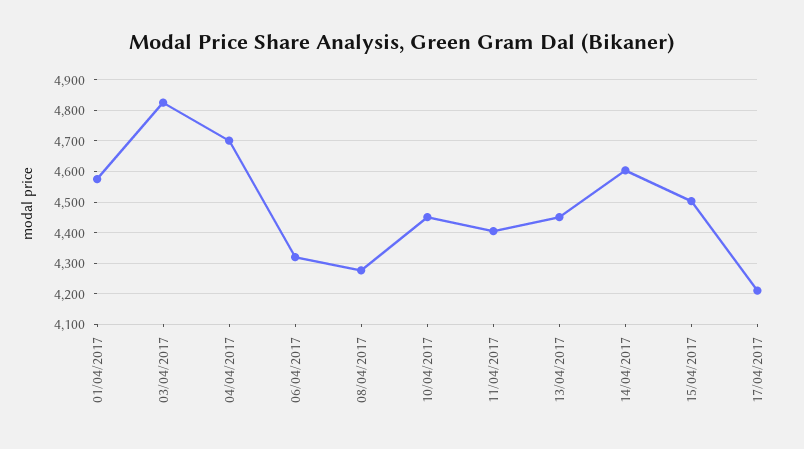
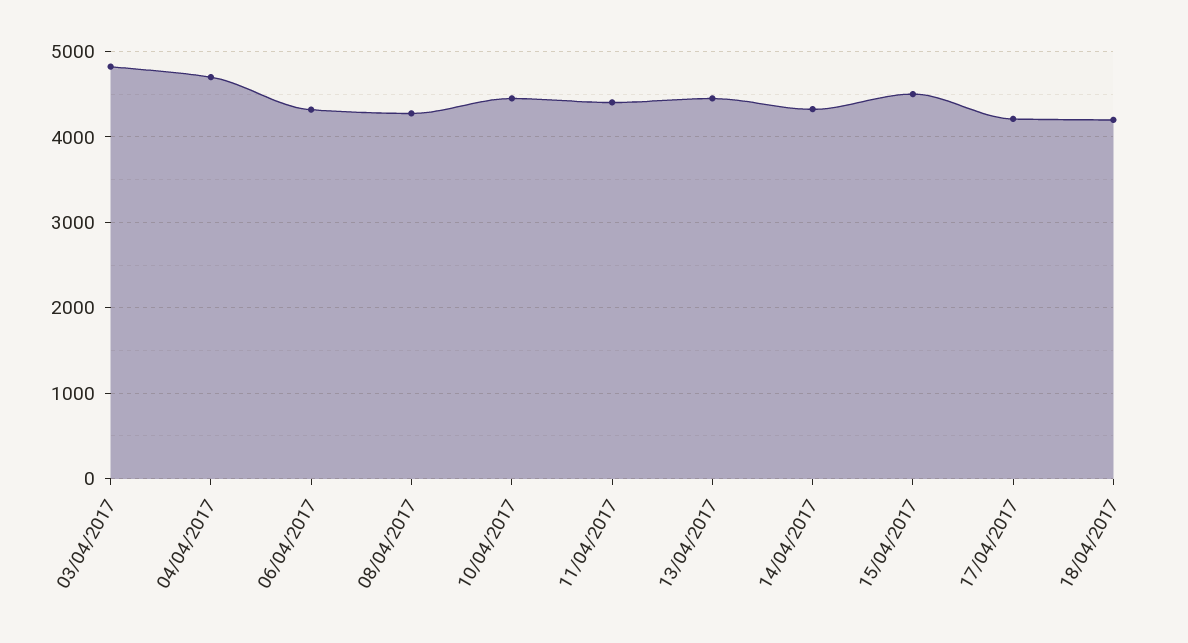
01/04/2017: 4580 -> none
14/04/2017: 4600 -> 4300
18/04/2017: none -> 4200

